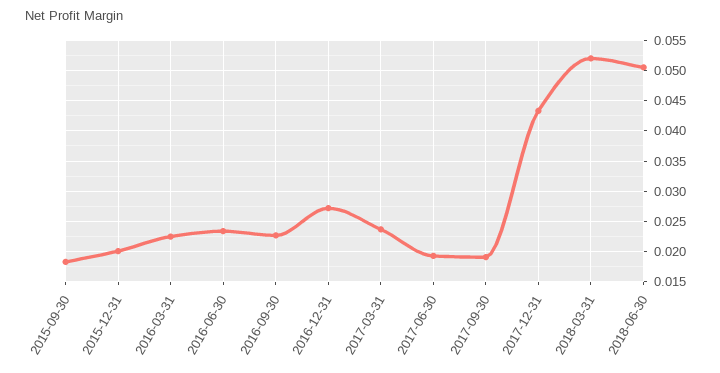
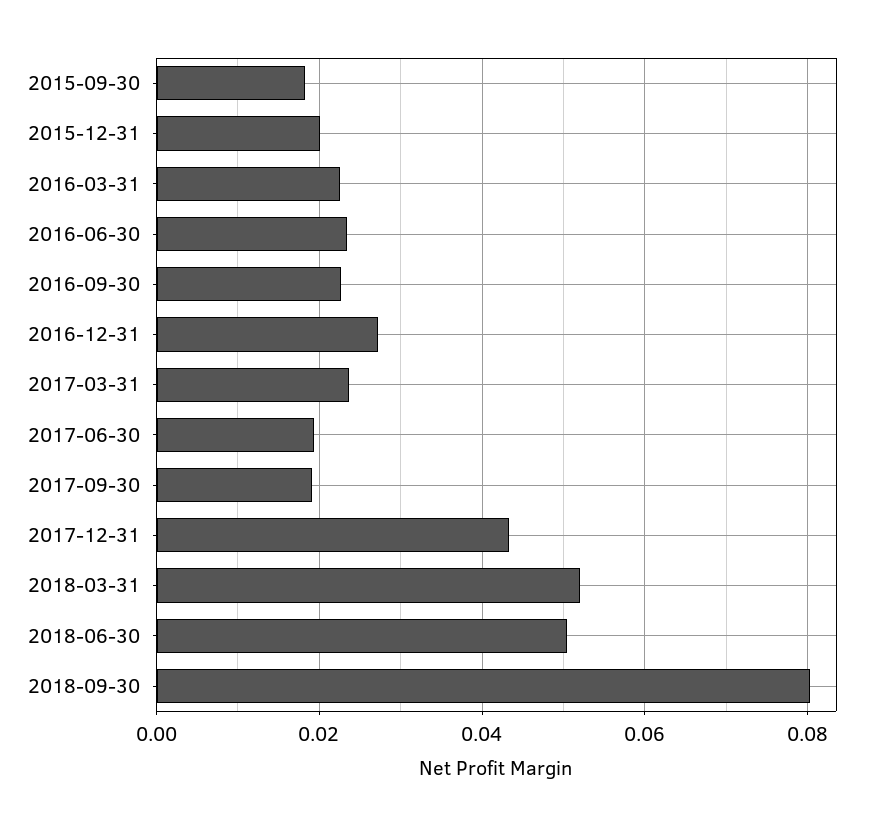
2018-09-30: none -> 0.08

